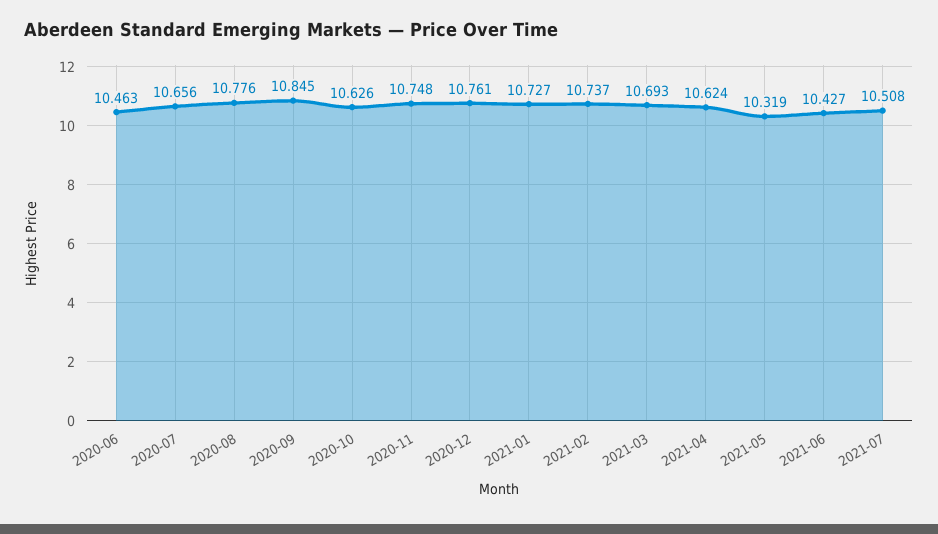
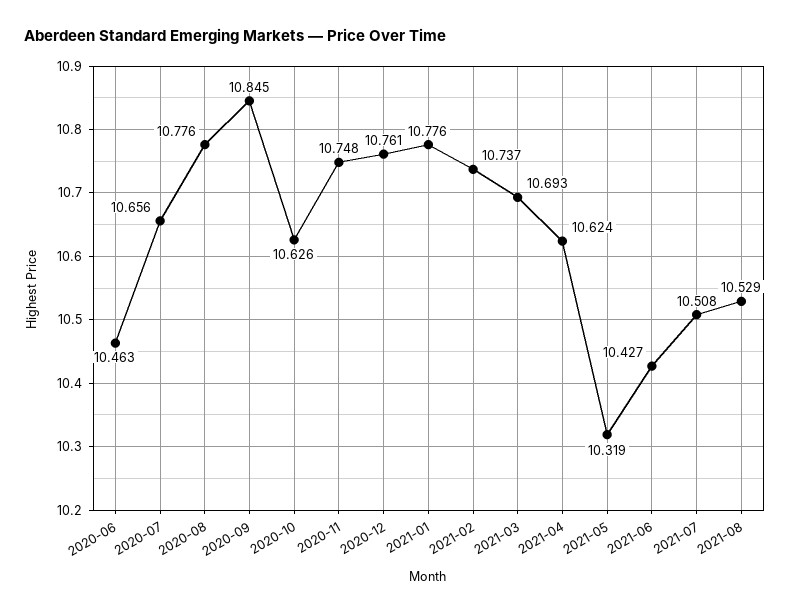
2021-01: 10.727 -> 10.776
2021-08: none -> 10.529

